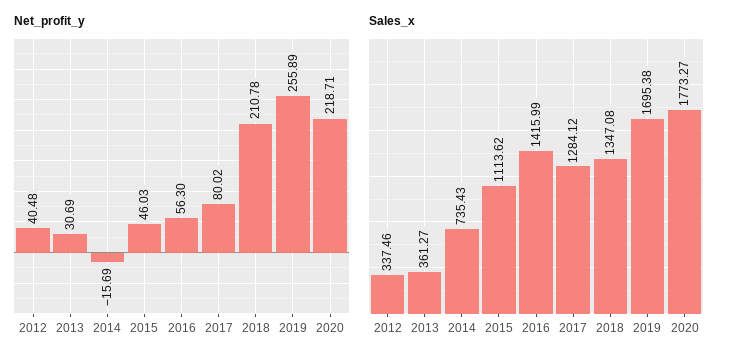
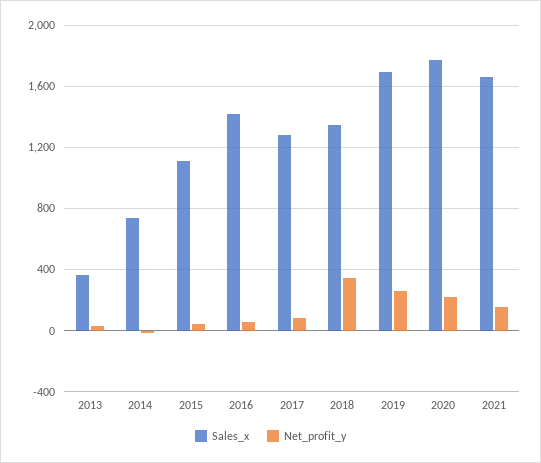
Net_profit_y, 2012: 40.48 -> none
Net_profit_y, 2018: 210.78 -> 350
Sales_x, 2012: 337.46 -> none
Sales_x, 2021: none -> 1650
Net_profit_y, 2021: none -> 150

